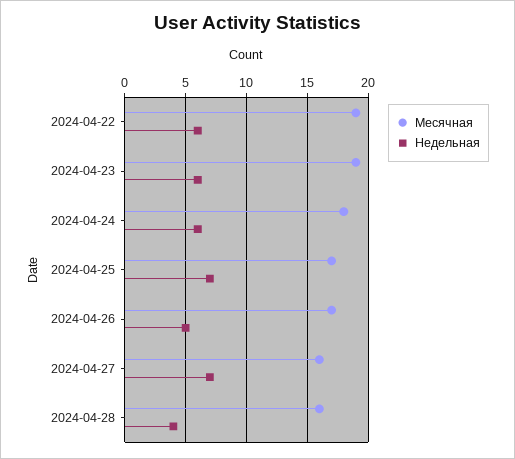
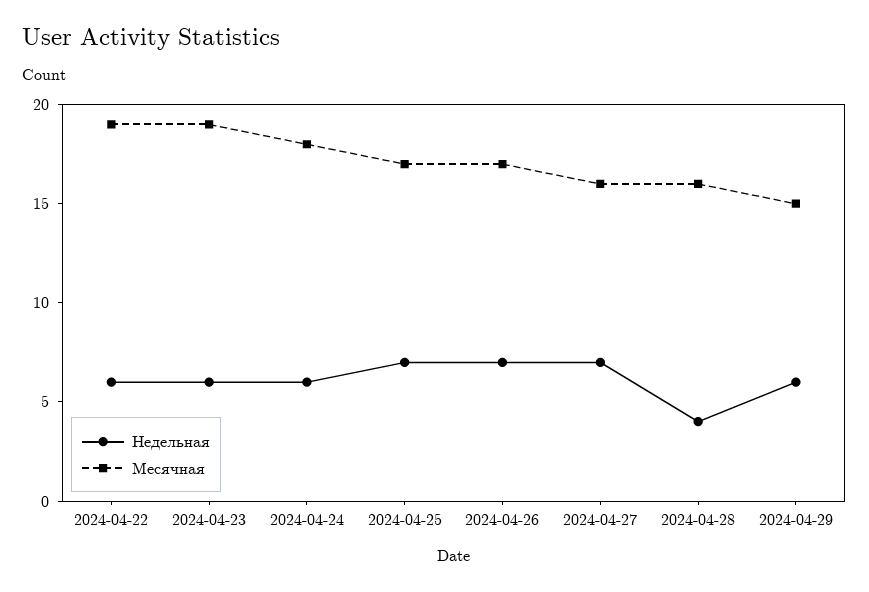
Недельная, 2024-04-26: 5 -> 7
Недельная, 2024-04-29: none -> 6
Месячная, 2024-04-29: none -> 15

